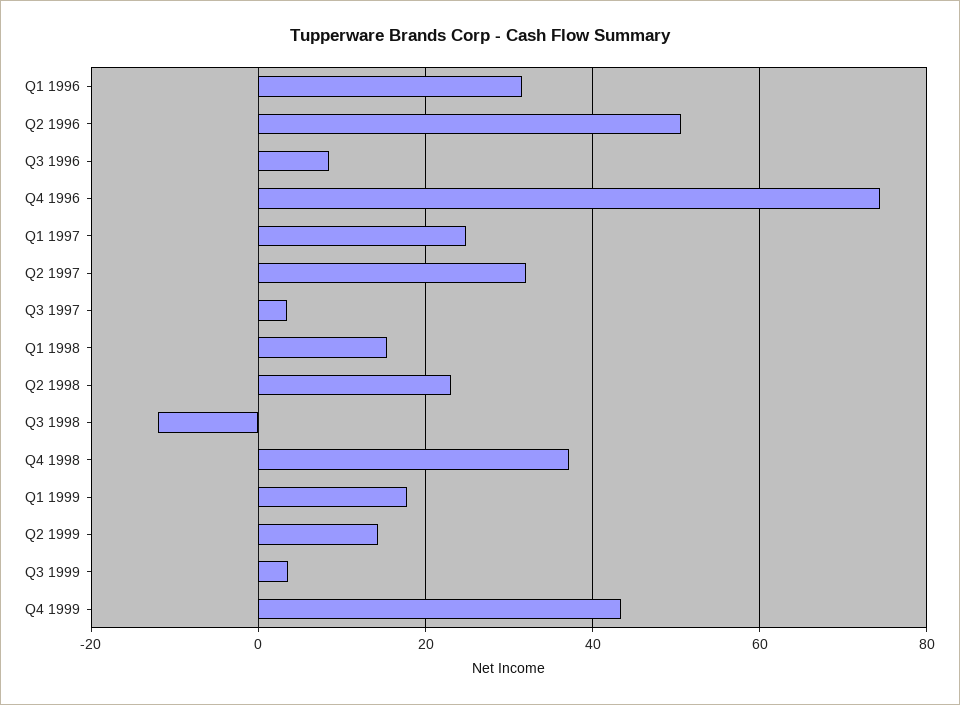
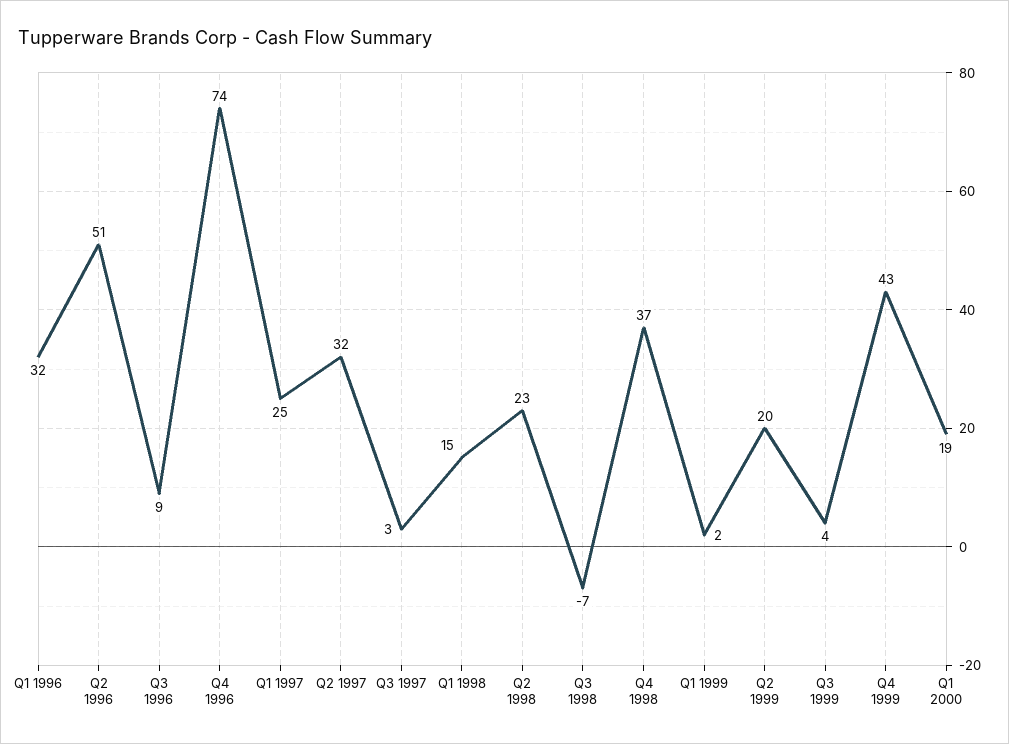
Q3 1998: -12 -> -7
Q1 1999: 18 -> 2
Q2 1999: 14 -> 20
Q1 2000: none -> 19

